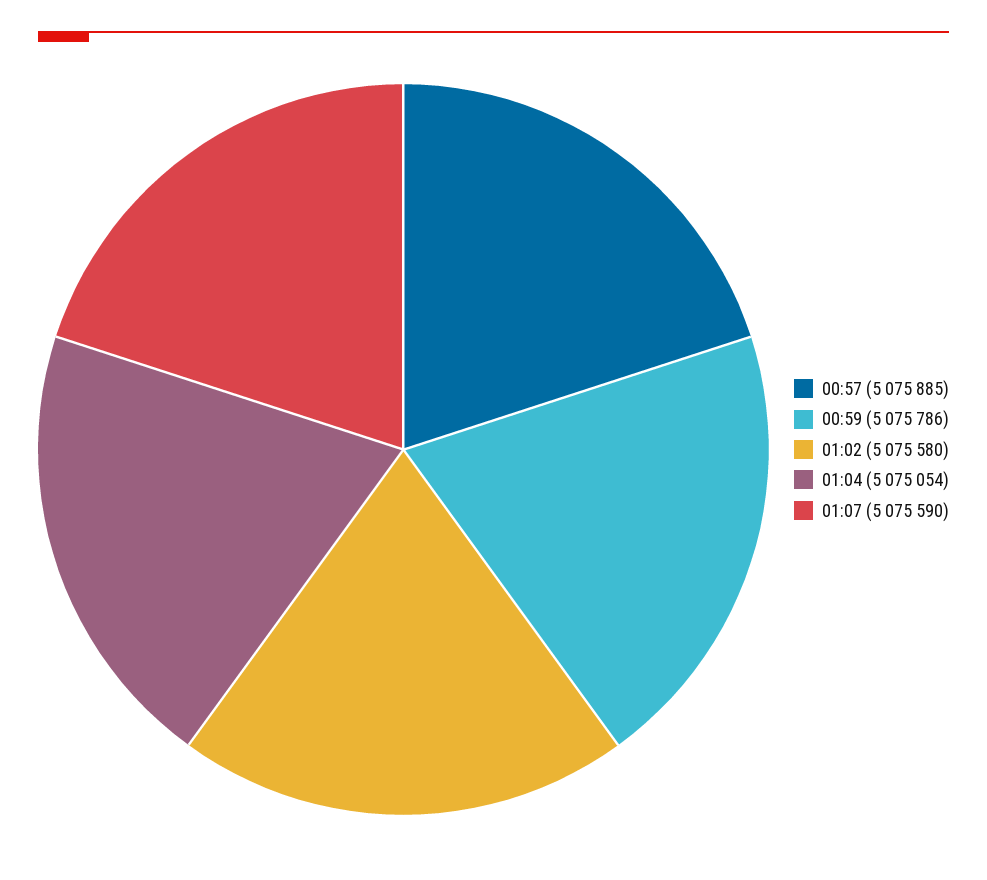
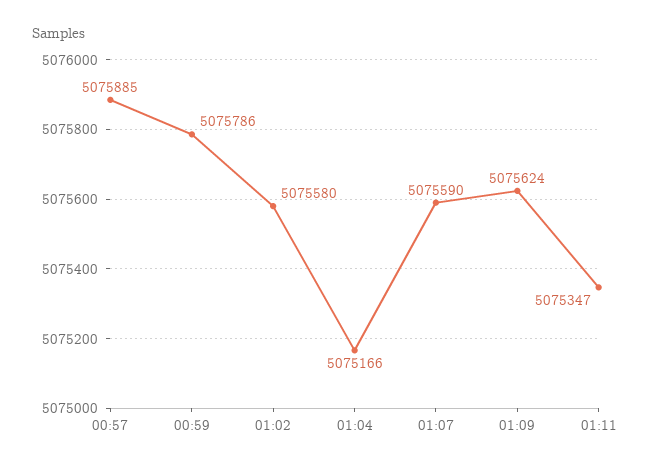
01:04: 5075054 -> 5075166
01:09: none -> 5075624
01:11: none -> 5075347

